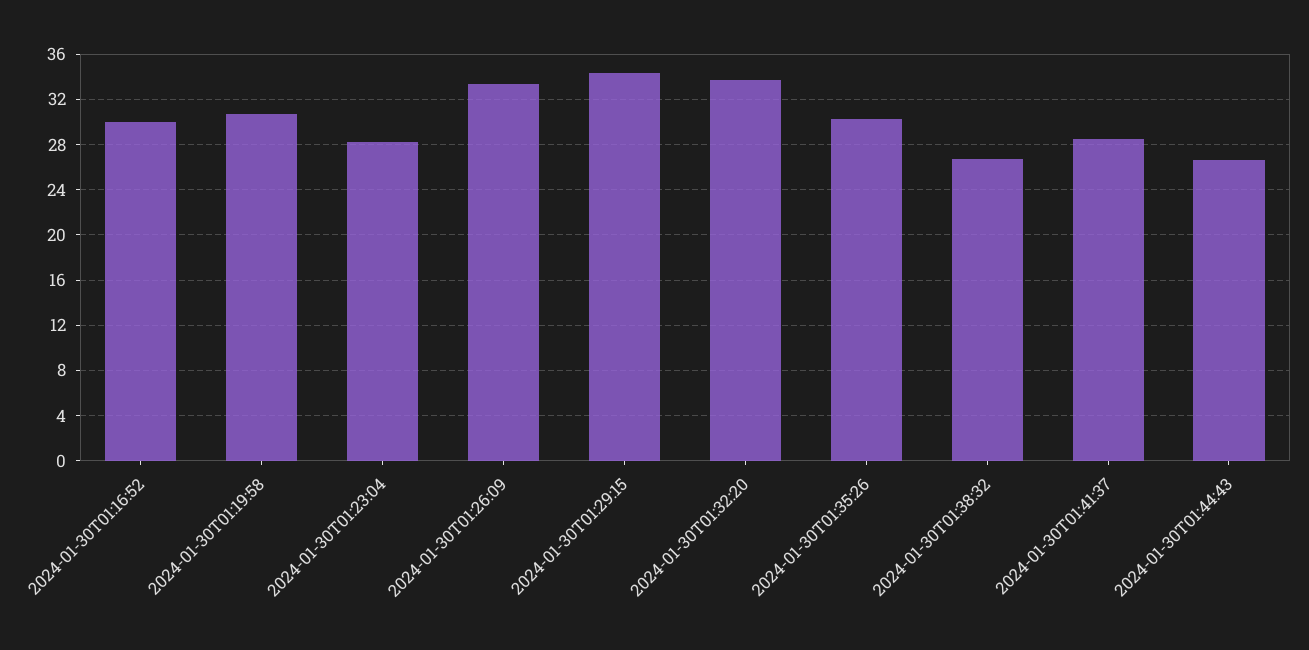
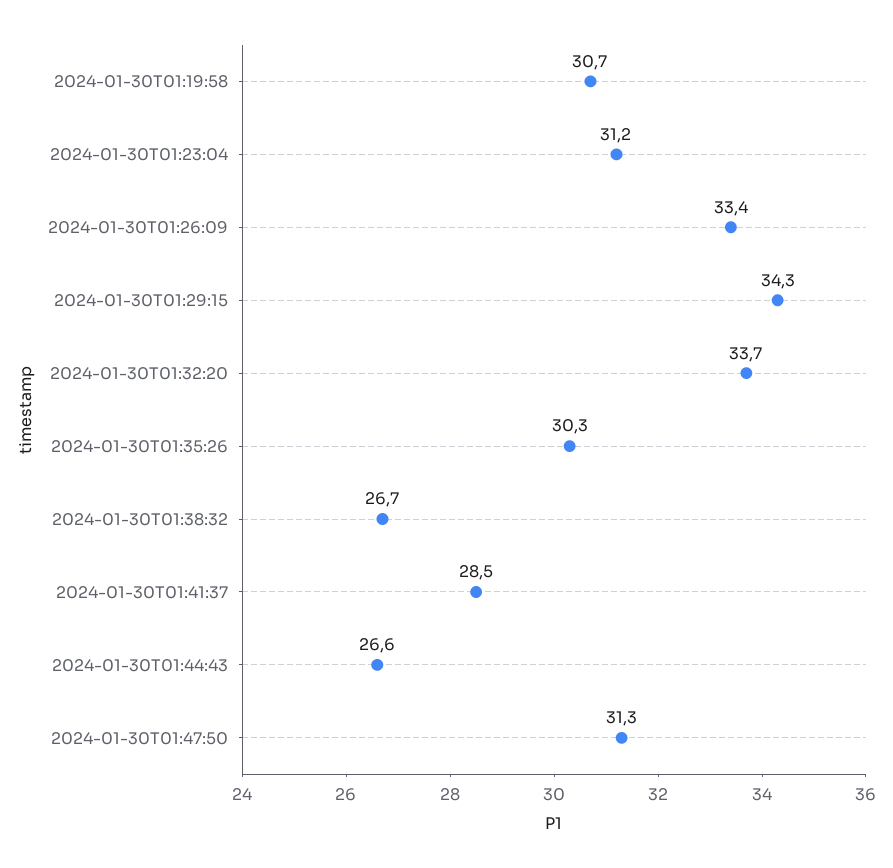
2024-01-30T01:16:52: 30 -> none
2024-01-30T01:23:04: 28 -> 31.2
2024-01-30T01:47:50: none -> 31.3

